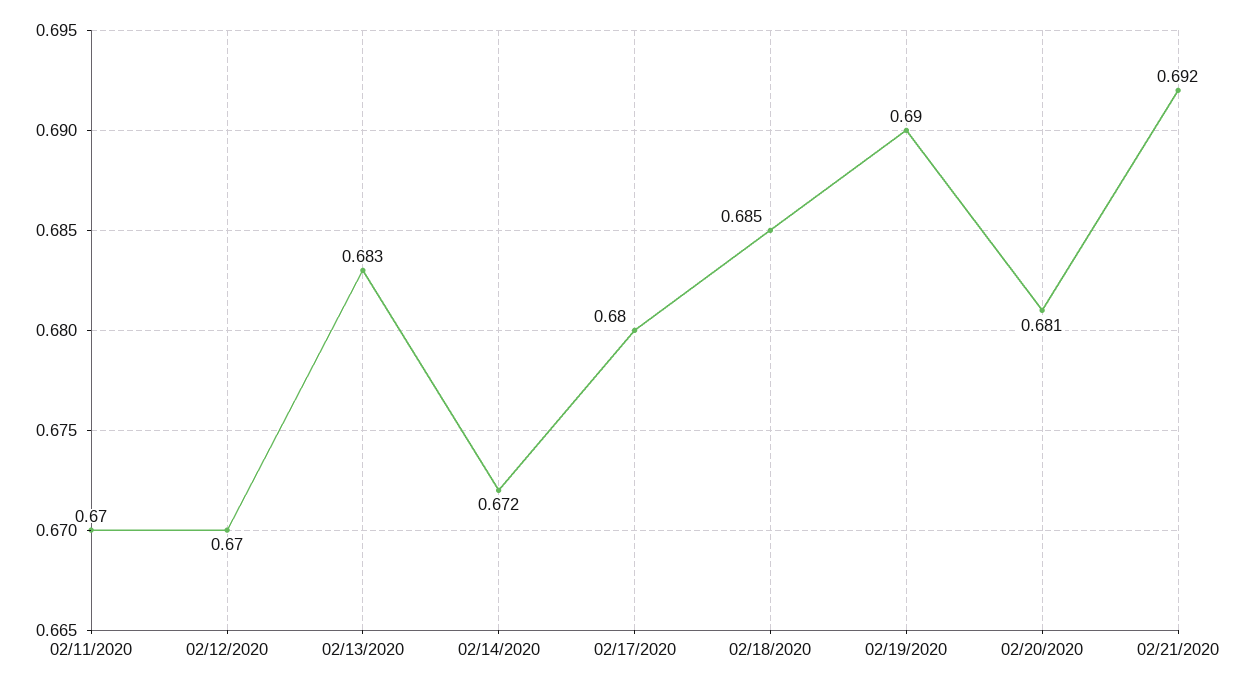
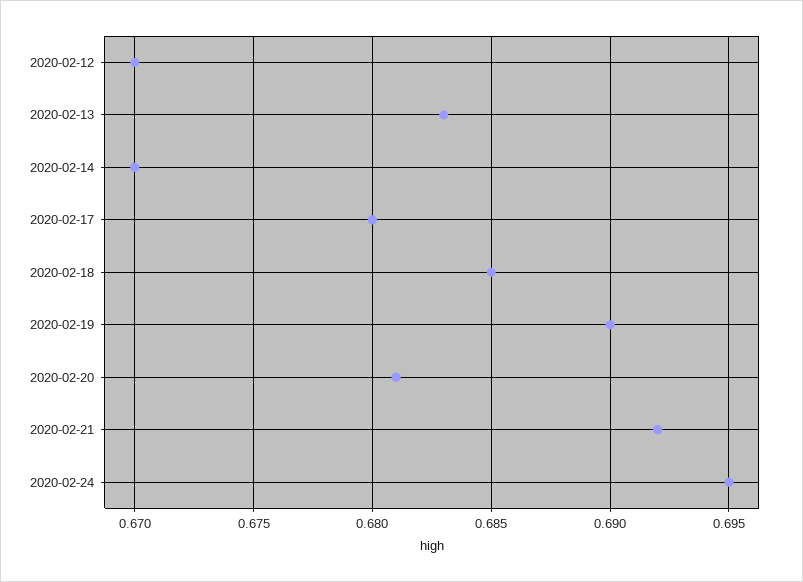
02/11/2020: 0.67 -> none
02/14/2020: 0.672 -> 0.67
2020-02-24: none -> 0.695

